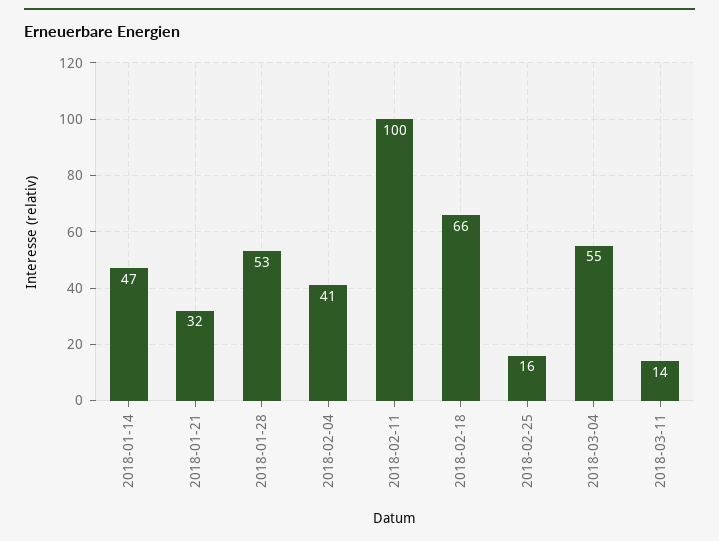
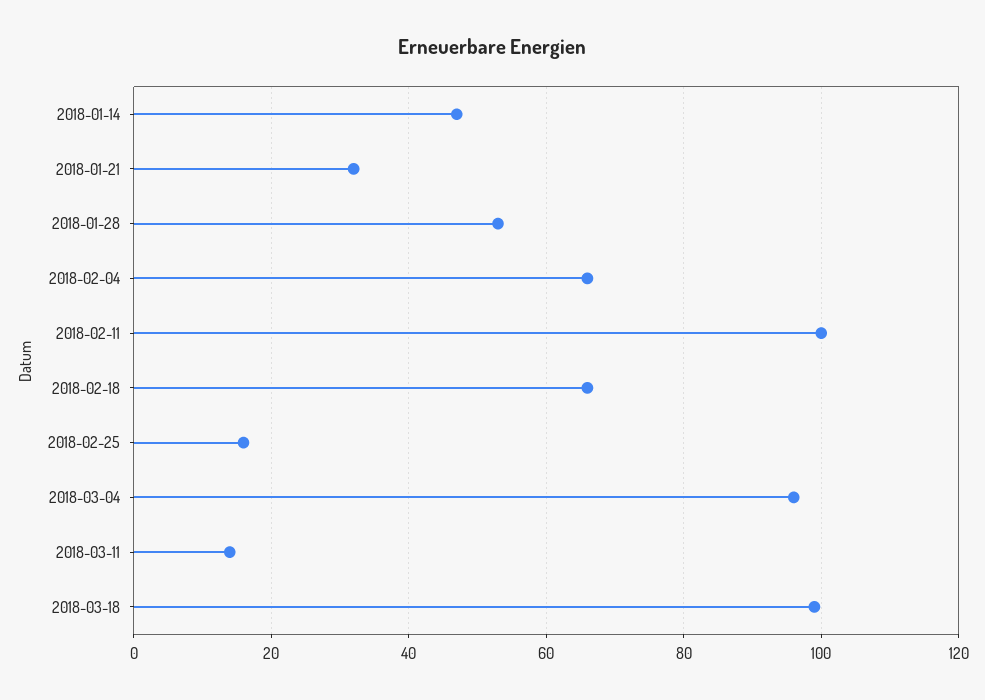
2018-02-04: 41 -> 65
2018-03-04: 55 -> 95
2018-03-18: none -> 100

